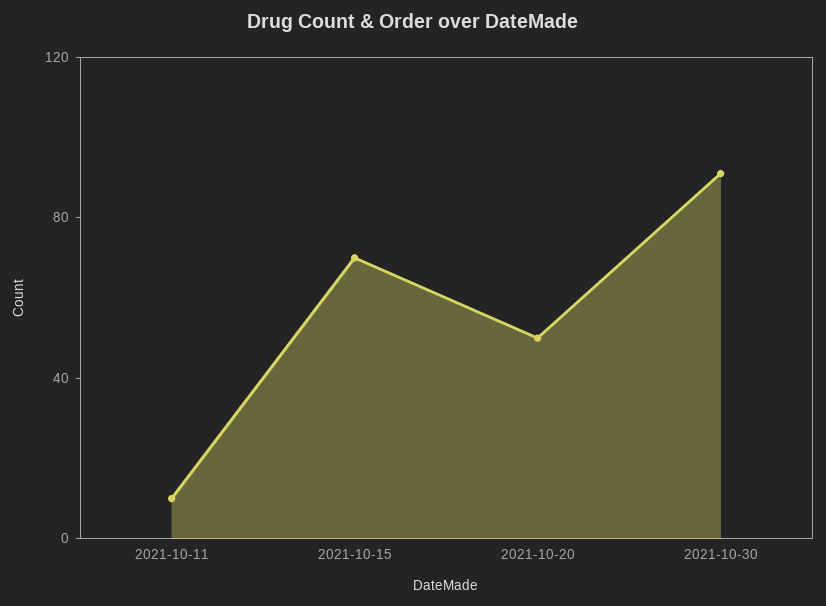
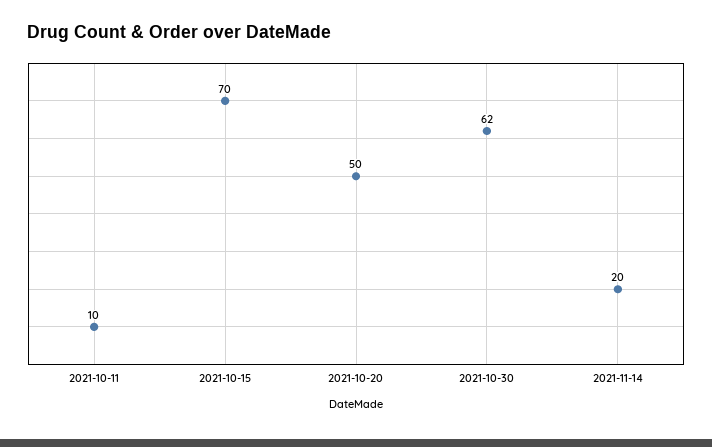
2021-10-30: 90 -> 62
2021-11-14: none -> 20

